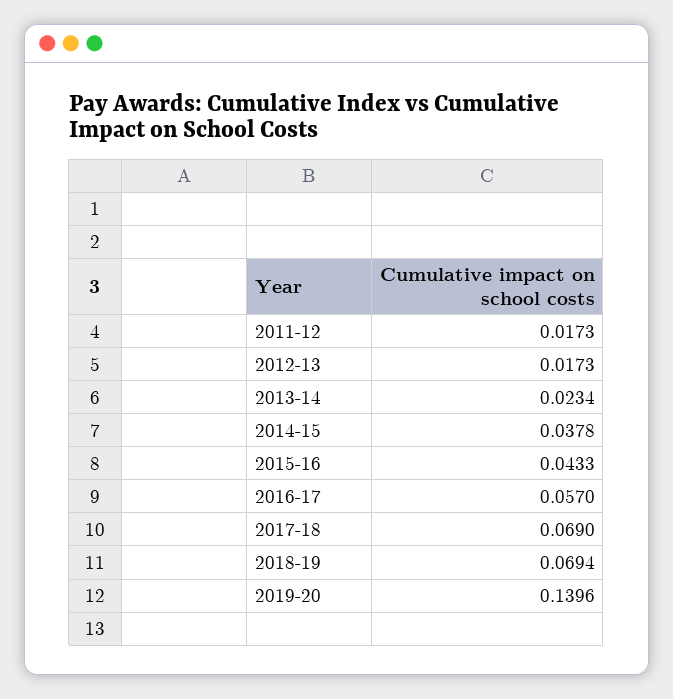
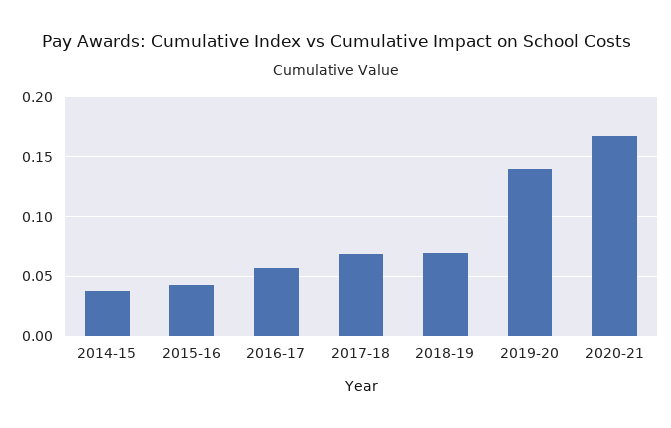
2011-12: 0.0173 -> none
2012-13: 0.0173 -> none
2013-14: 0.0234 -> none
2020-21: none -> 0.17

